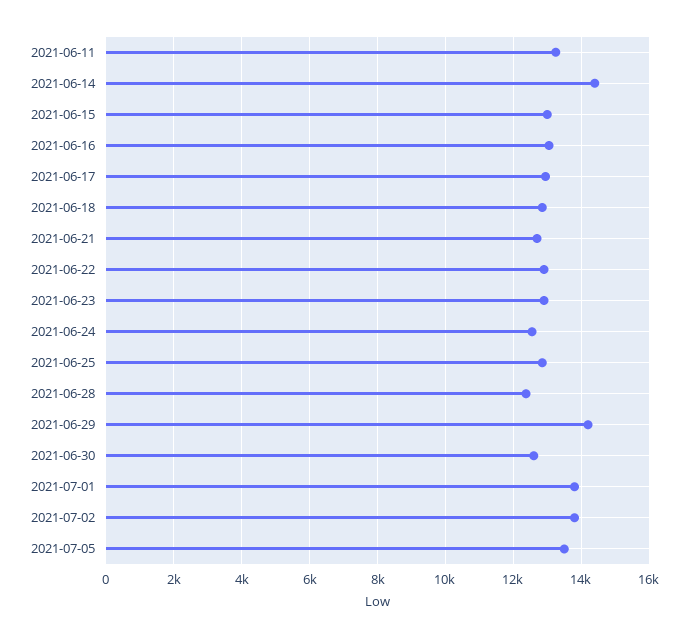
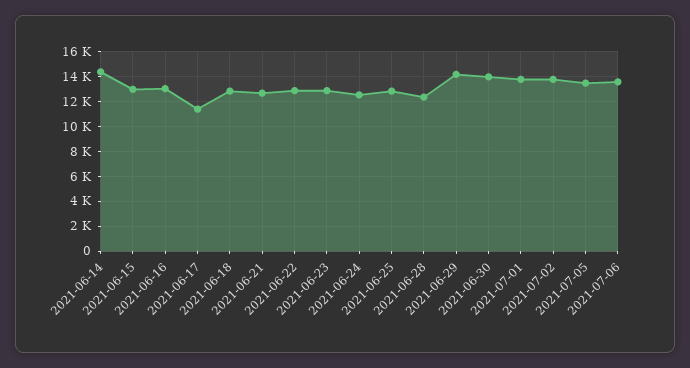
2021-06-11: 13200 -> none
2021-06-17: 13000 -> 11500
2021-06-30: 12600 -> 14000
2021-07-06: none -> 13500

